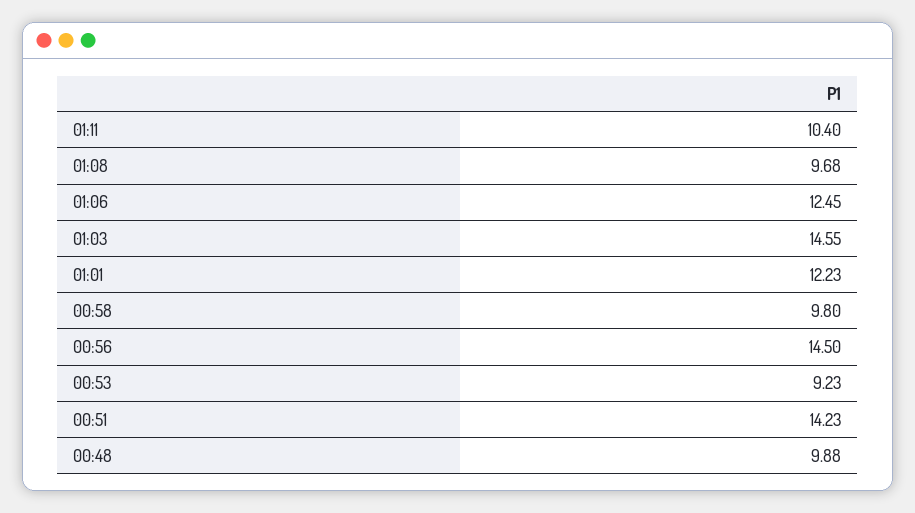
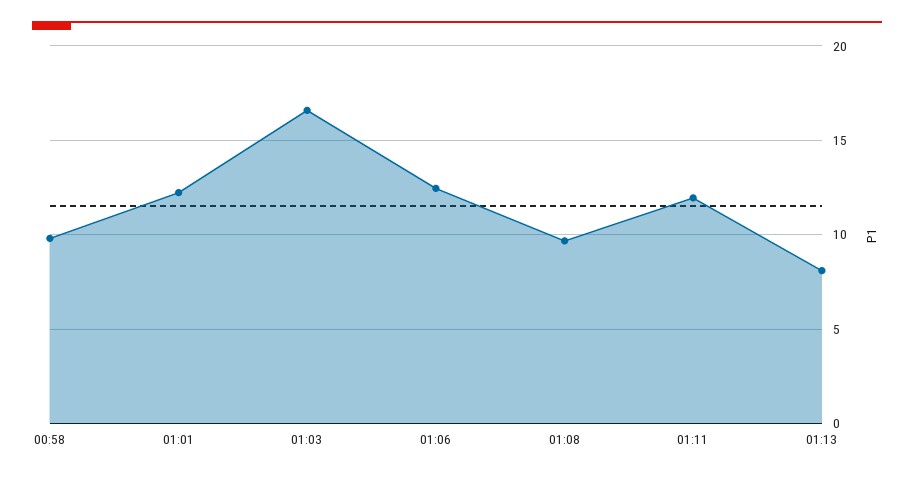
01:11: 10.4 -> 12
01:03: 14.55 -> 16.5
00:56: 14.5 -> none
00:53: 9.23 -> none
00:51: 14.23 -> none
00:48: 9.88 -> none
01:13: none -> 8

